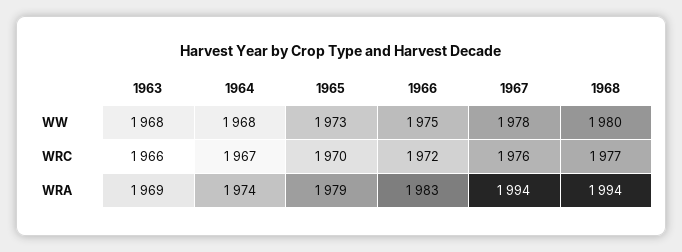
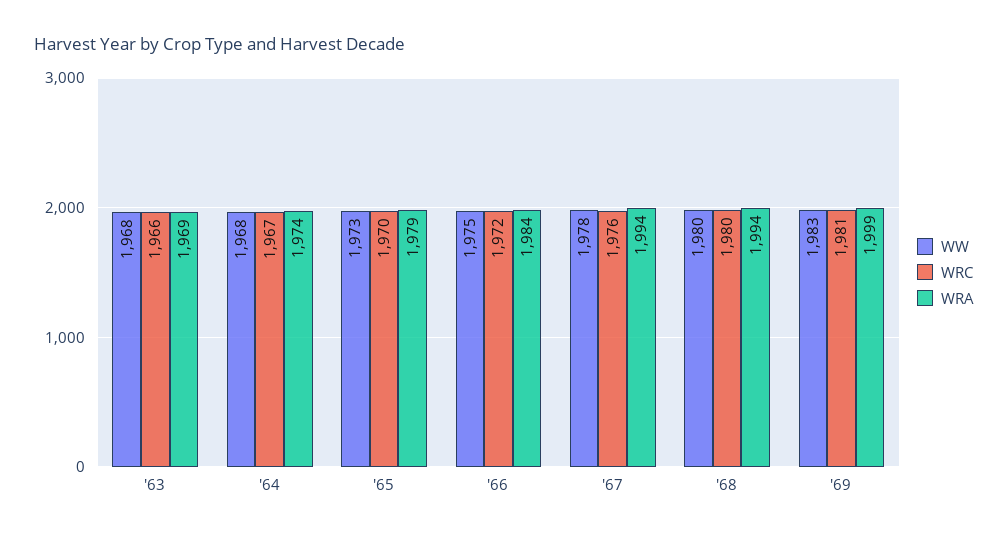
WRC, 1968: 1977 -> 1980
WRA, 1966: 1983 -> 1984
WW, '69: none -> 1983
WRC, '69: none -> 1981
WRA, '69: none -> 1999

